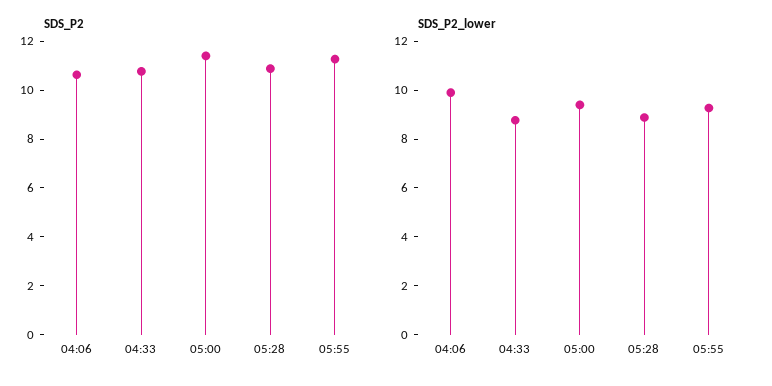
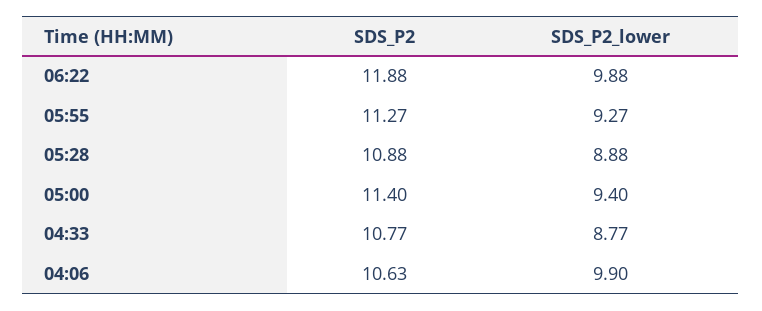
SDS_P2, 06:22: none -> 11.88
SDS_P2_lower, 06:22: none -> 9.88

